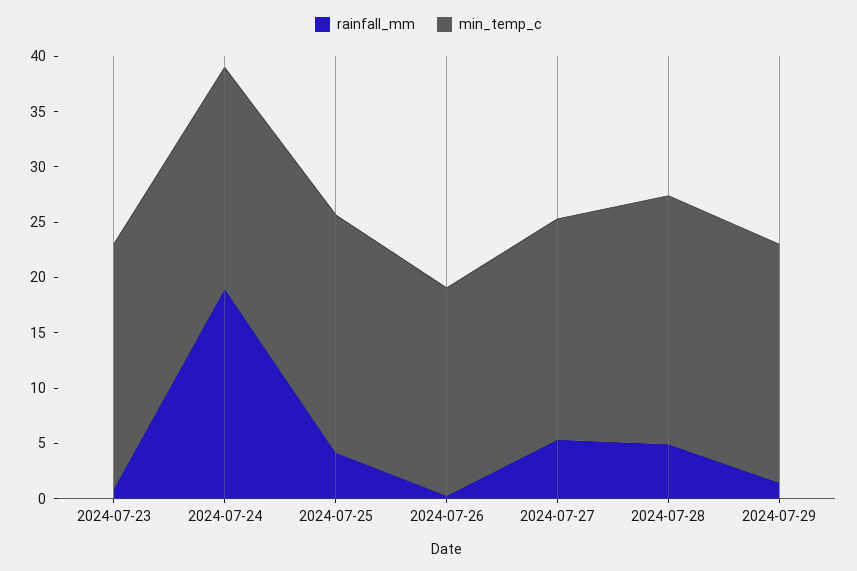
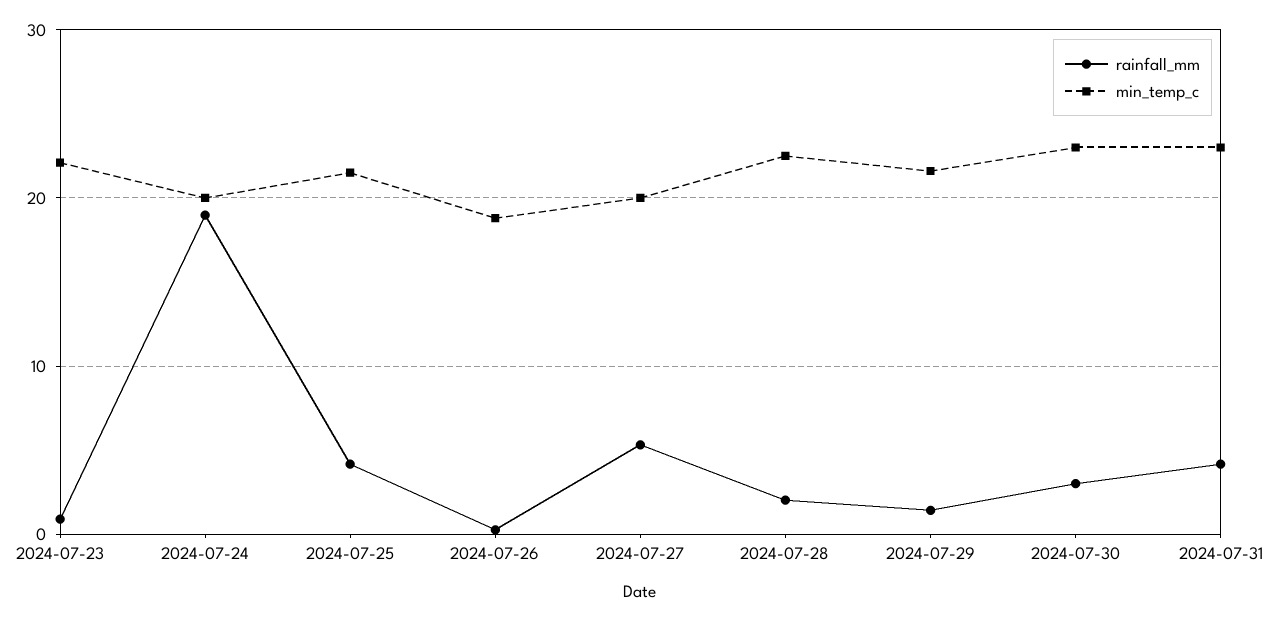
rainfall_mm, 2024-07-28: 5 -> 2
rainfall_mm, 2024-07-30: none -> 3
min_temp_c, 2024-07-30: none -> 23
rainfall_mm, 2024-07-31: none -> 4
min_temp_c, 2024-07-31: none -> 23

